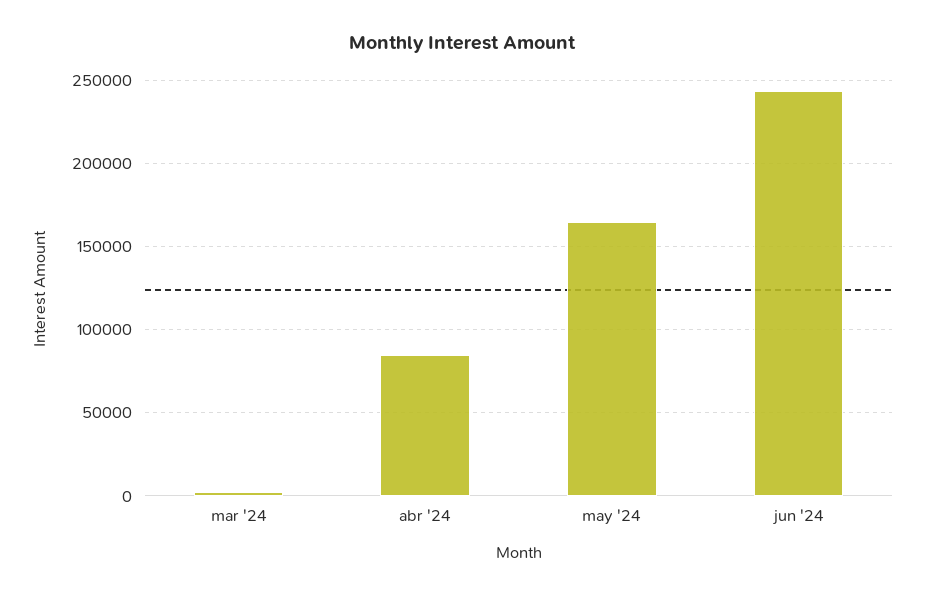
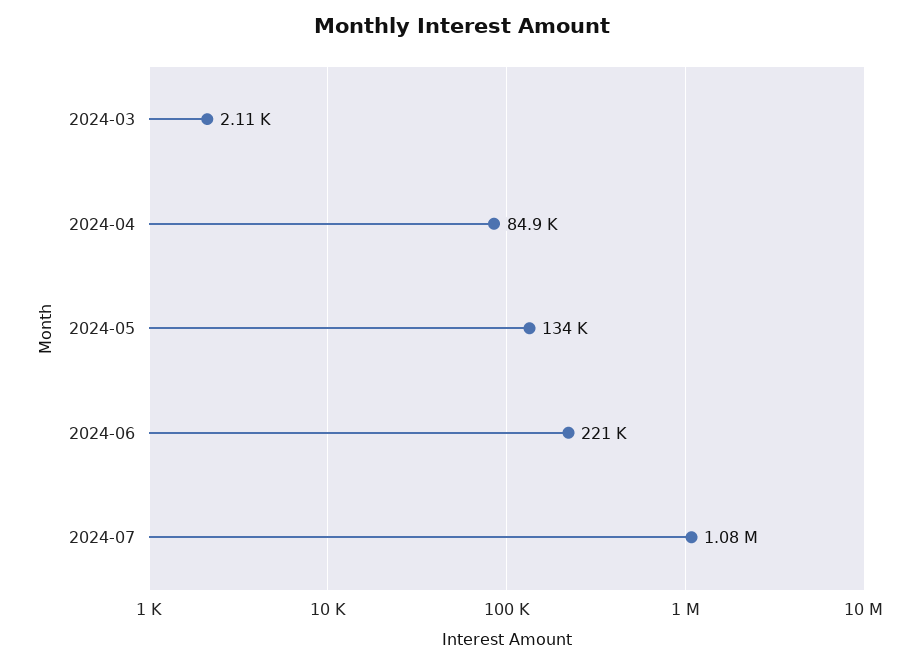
may '24: 165000 -> 134000
jun '24: 245000 -> 221000
2024-07: none -> 1080000

